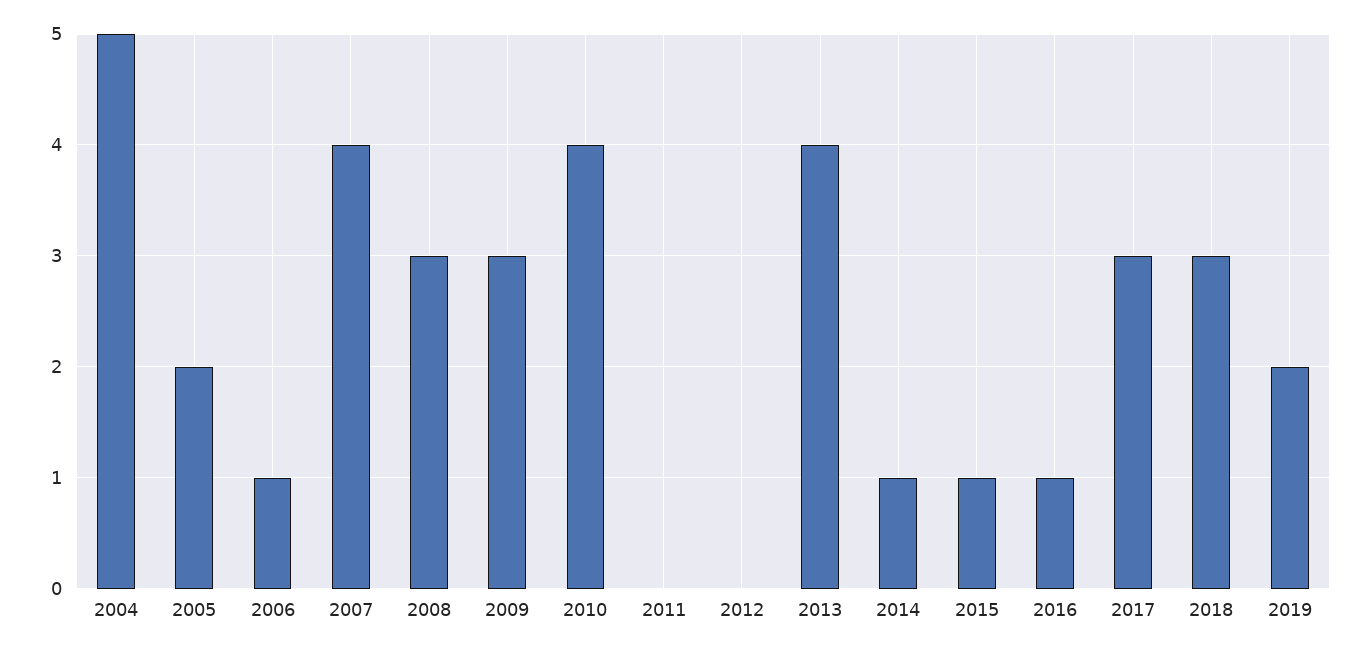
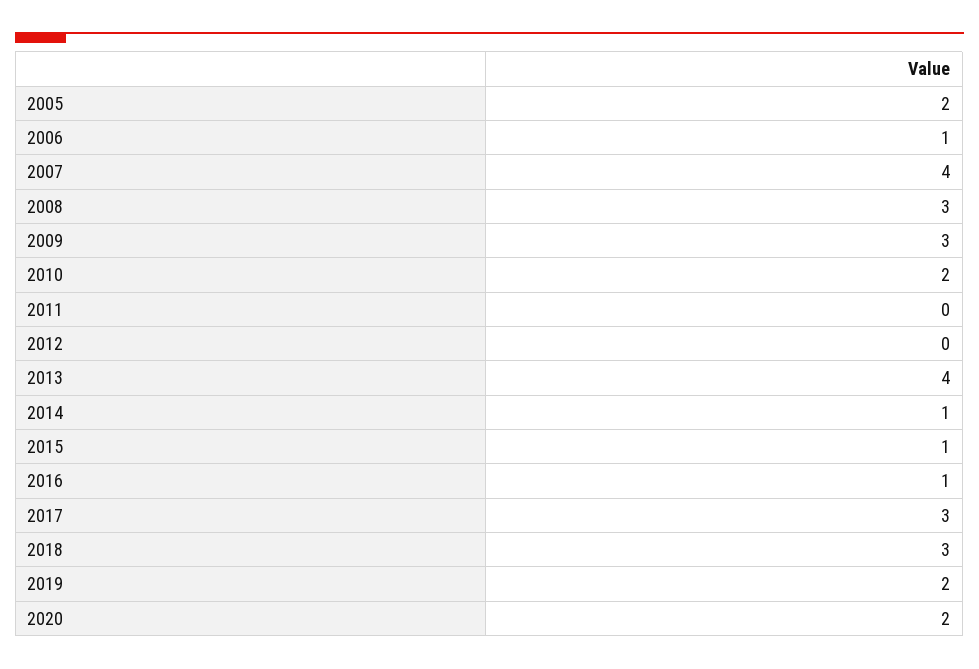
2004: 5 -> none
2010: 4 -> 2
2020: none -> 2

